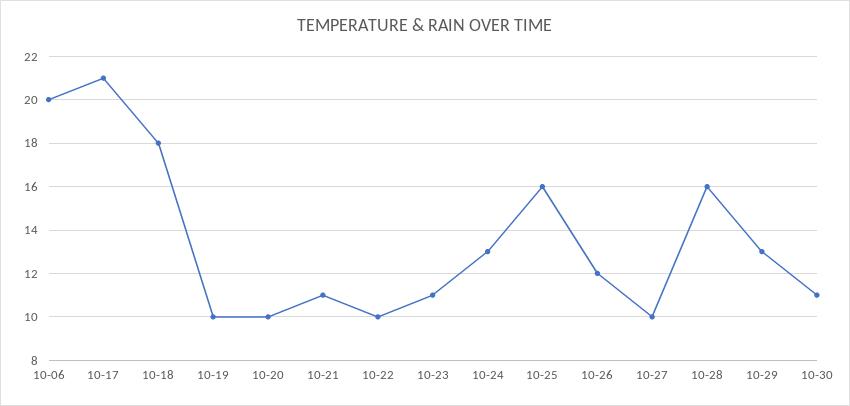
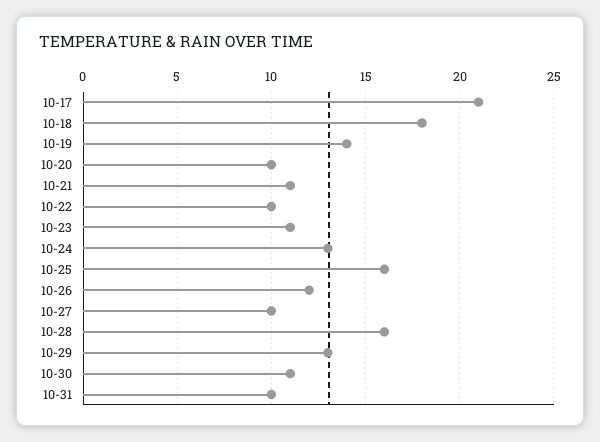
10-06: 20 -> none
10-19: 10 -> 14
10-31: none -> 10

